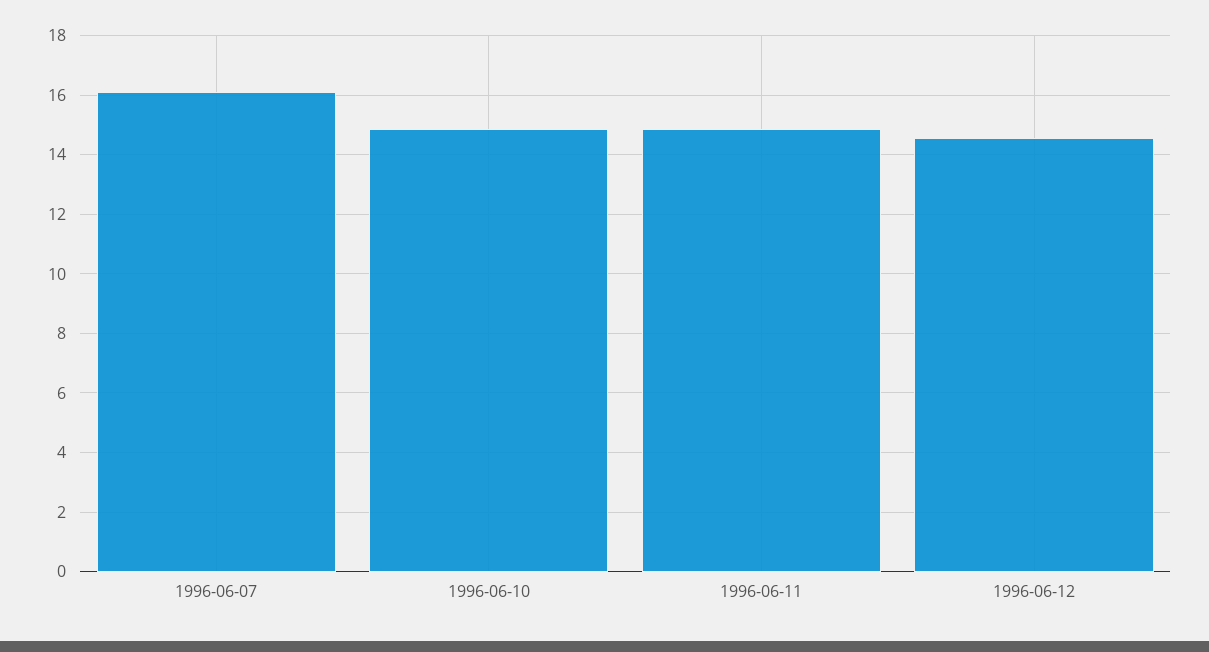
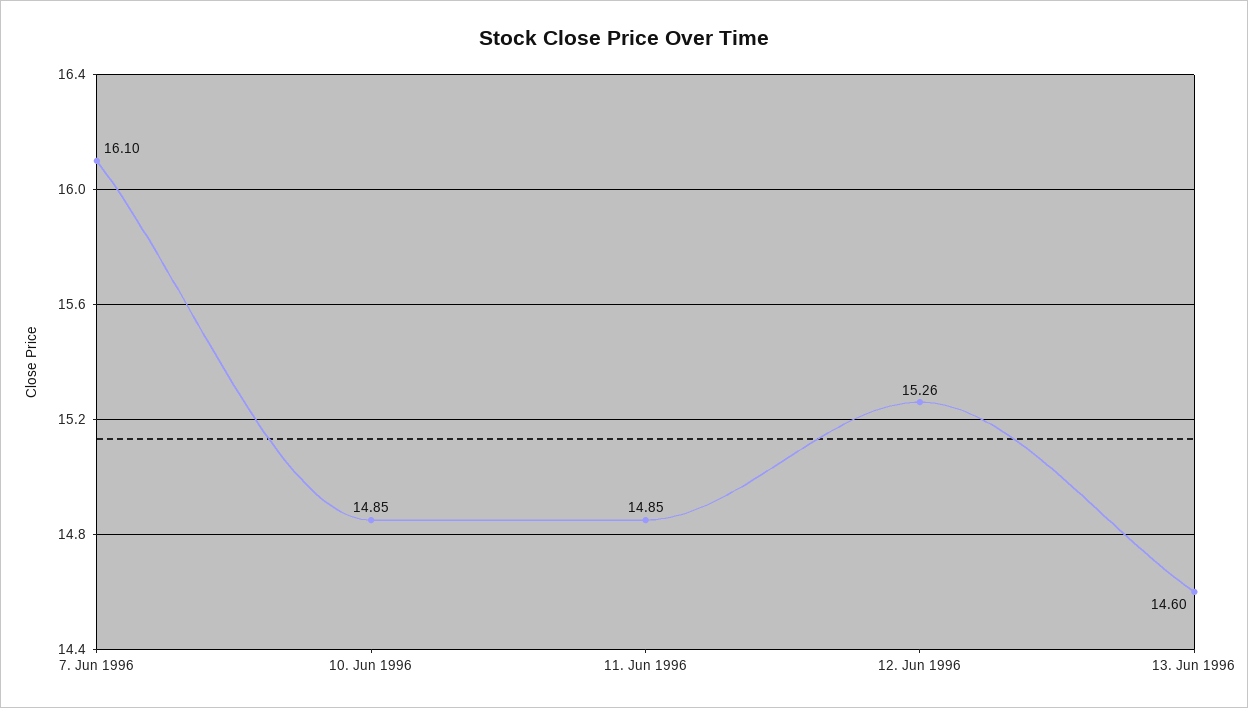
1996-06-12: 14.5 -> 15.26
13. Jun 1996: none -> 14.6

